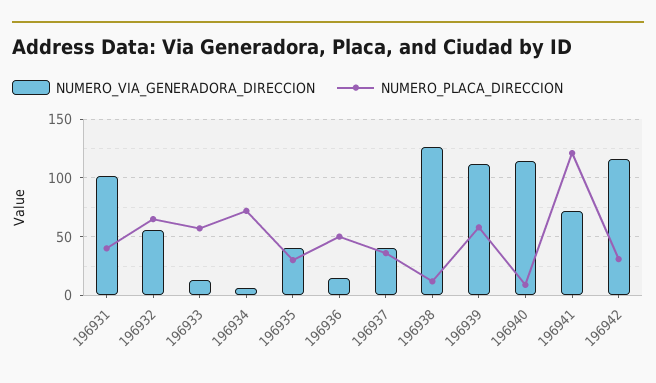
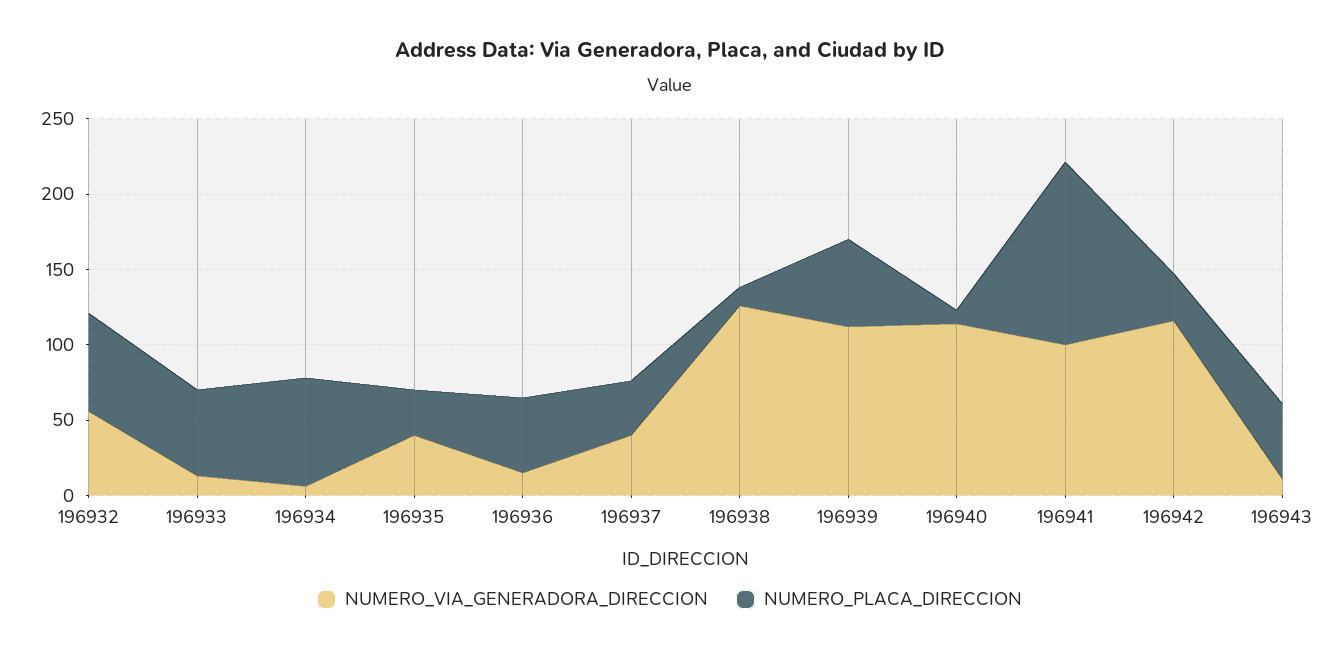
NUMERO_VIA_GENERADORA_DIRECCION, 196931: 100 -> none
NUMERO_PLACA_DIRECCION, 196931: 40 -> none
NUMERO_VIA_GENERADORA_DIRECCION, 196941: 70 -> 100
NUMERO_VIA_GENERADORA_DIRECCION, 196943: none -> 10
NUMERO_PLACA_DIRECCION, 196943: none -> 50

